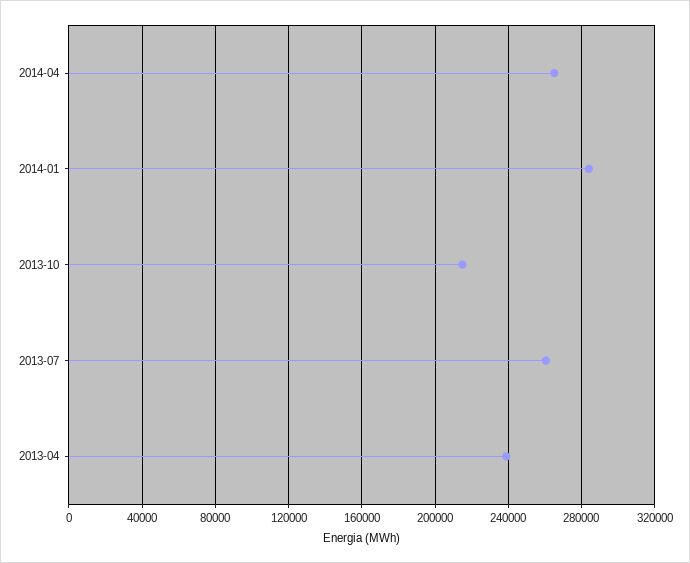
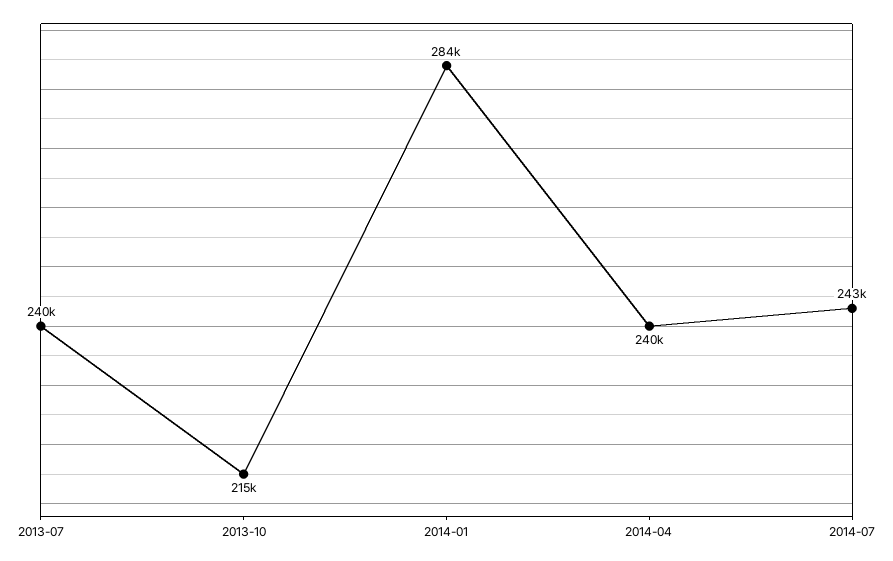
2014-04: 265000 -> 240000
2013-07: 260000 -> 240000
2013-04: 240000 -> none
2014-07: none -> 243000

